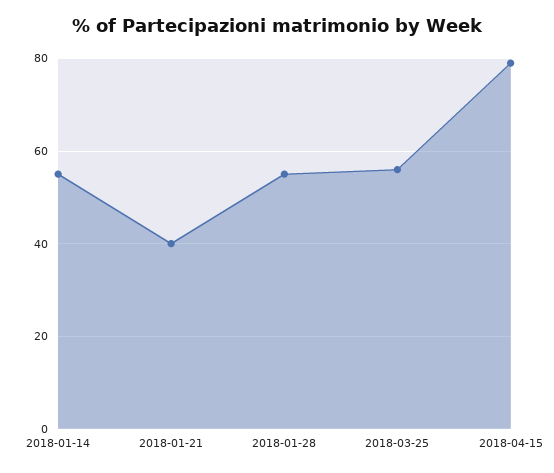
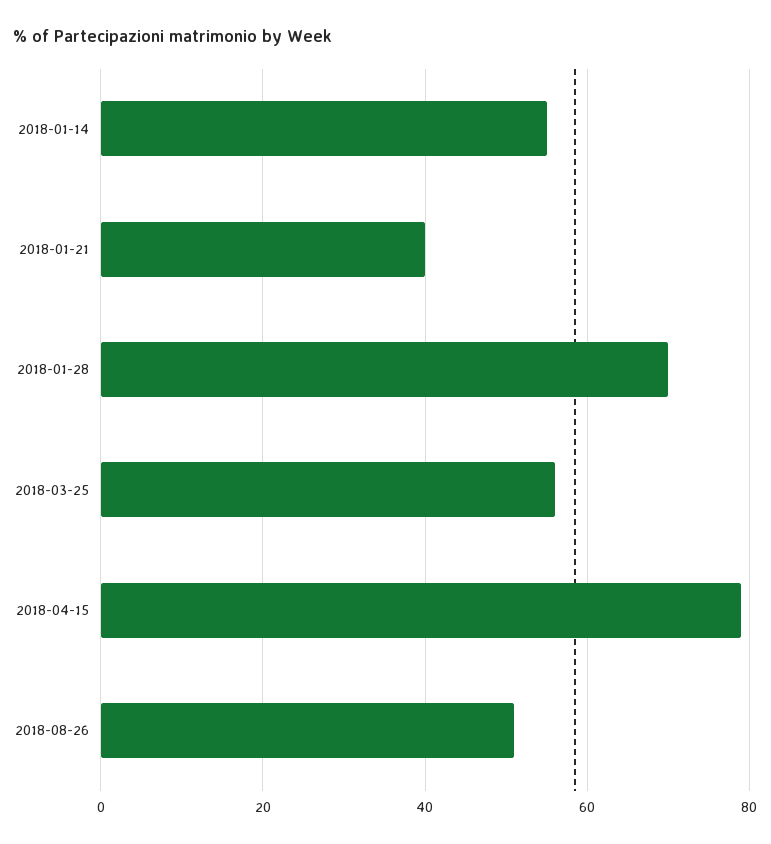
2018-01-28: 55 -> 70
2018-08-26: none -> 50

